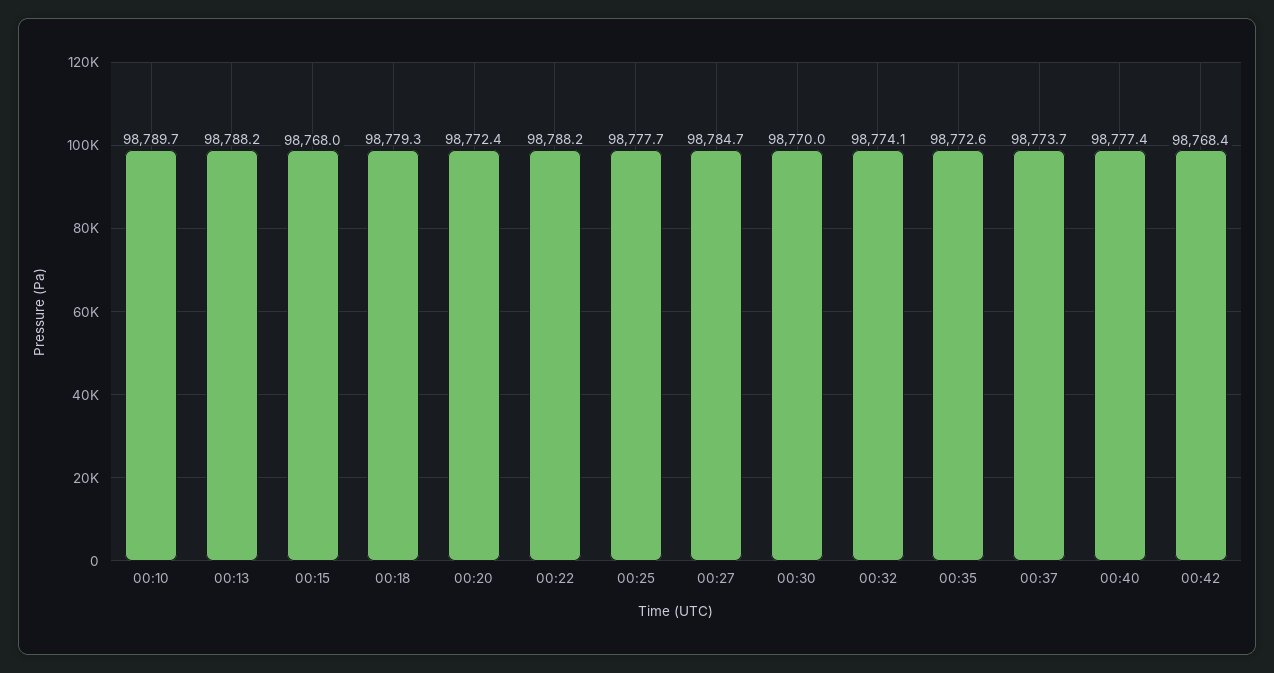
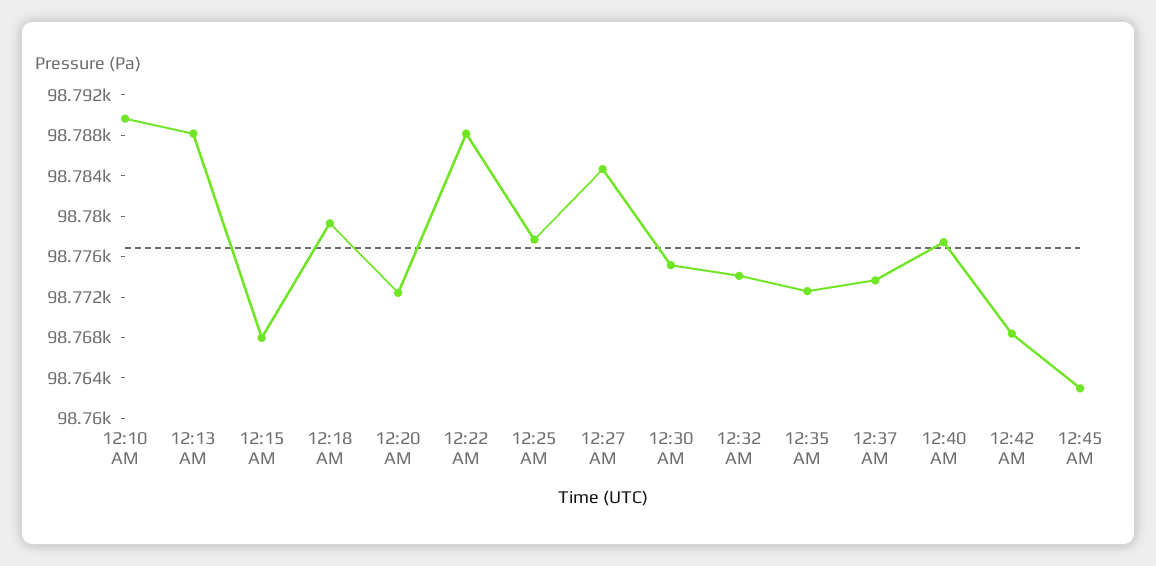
00:30: 98770 -> 98775
12:45 AM: none -> 98763

